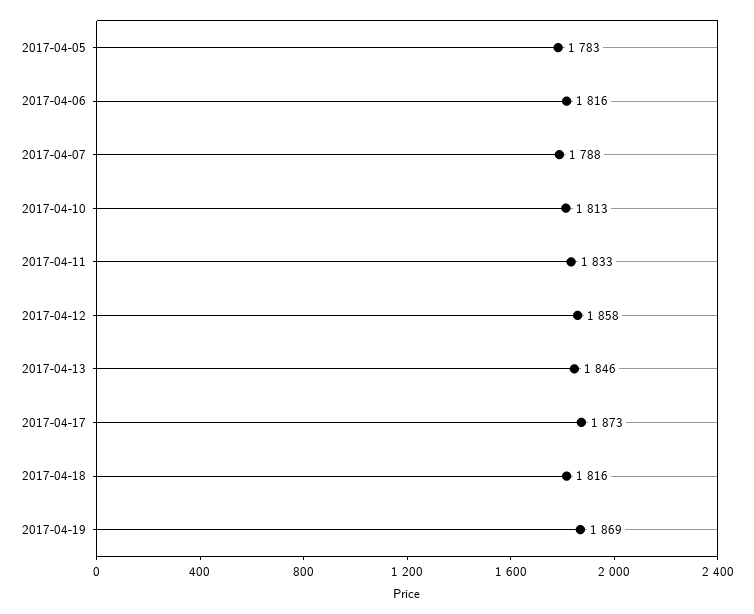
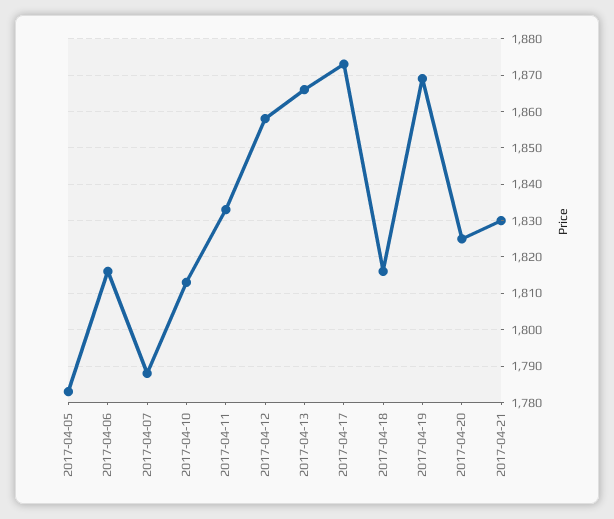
2017-04-13: 1846 -> 1865
2017-04-20: none -> 1825
2017-04-21: none -> 1830

